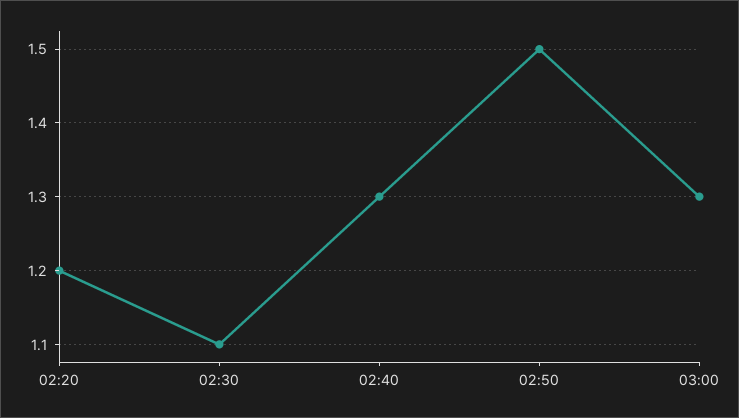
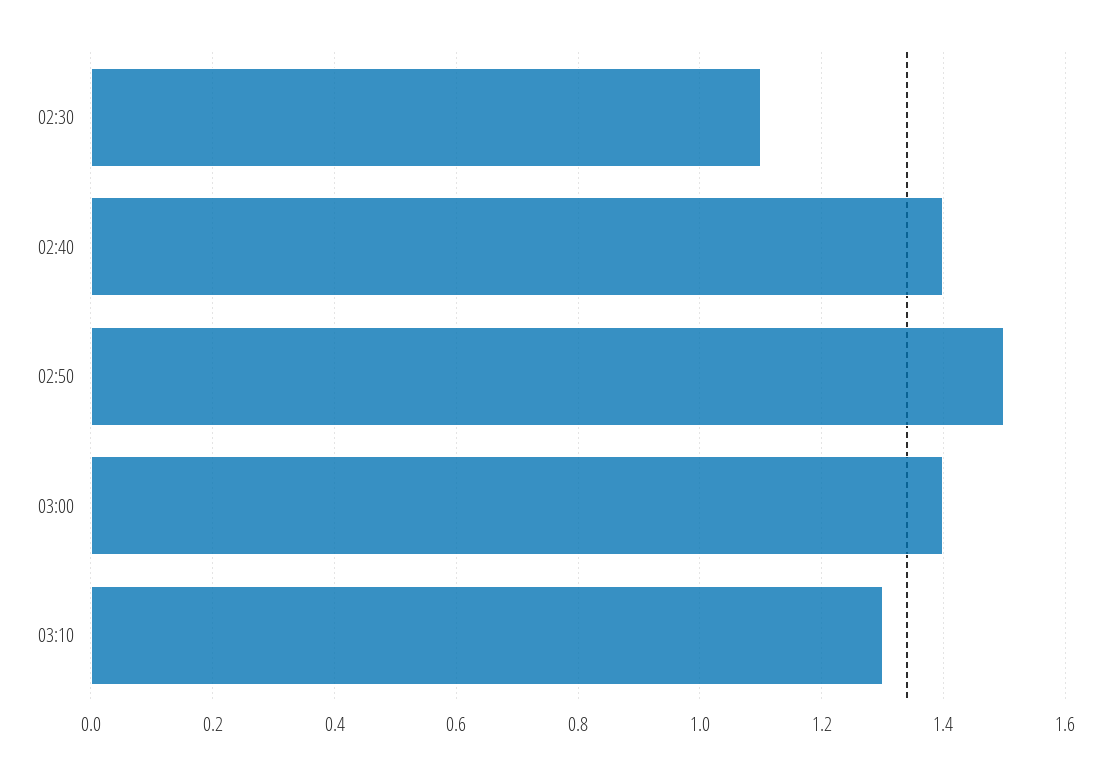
02:20: 1.2 -> none
02:40: 1.3 -> 1.4
03:00: 1.3 -> 1.4
03:10: none -> 1.3

